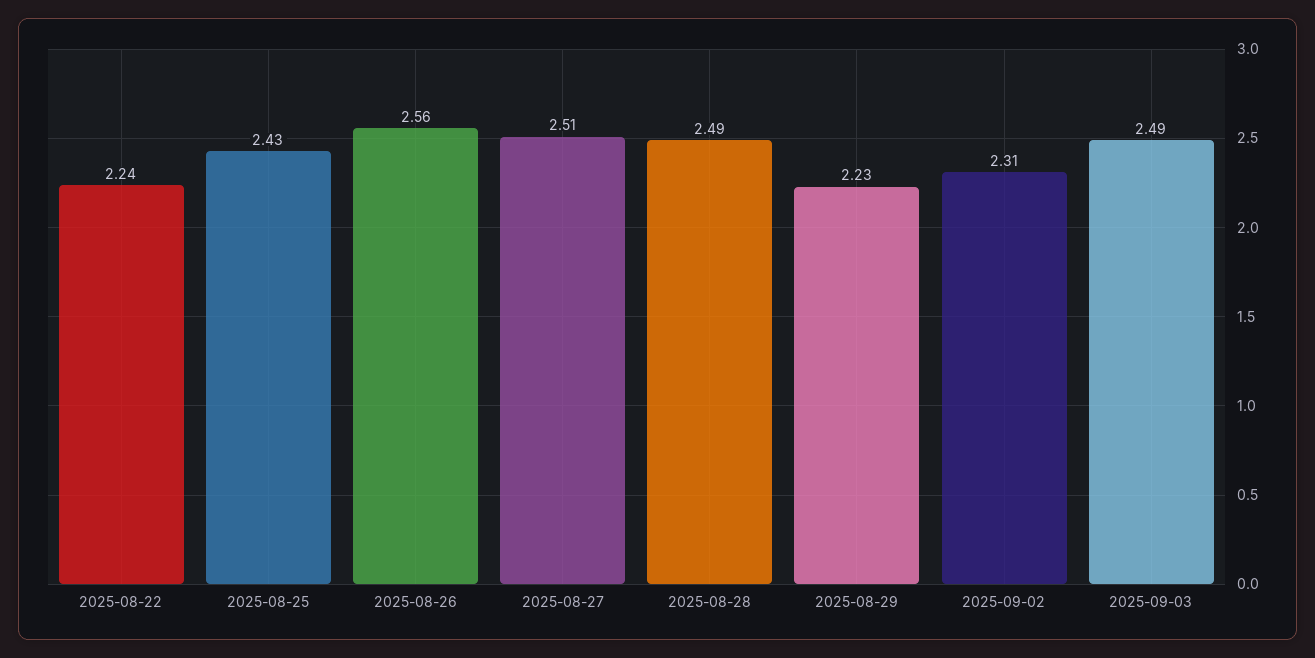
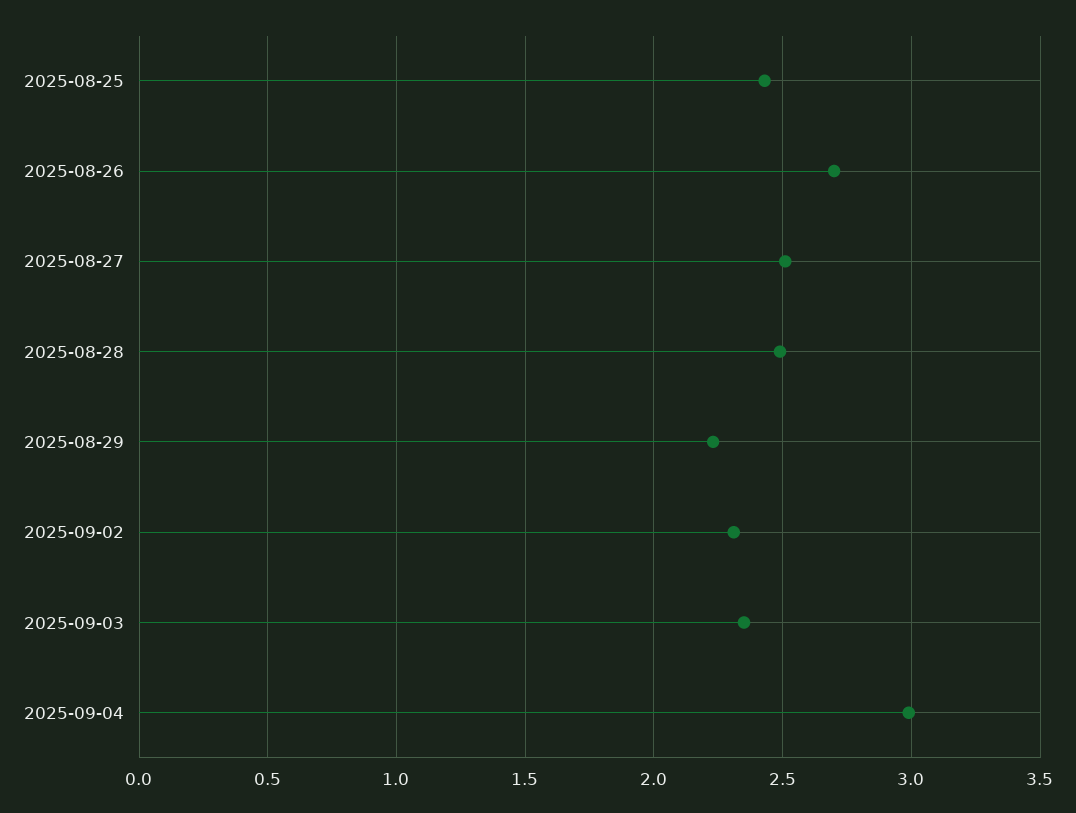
2025-08-22: 2.24 -> none
2025-08-26: 2.56 -> 2.7
2025-09-03: 2.49 -> 2.35
2025-09-04: none -> 3

